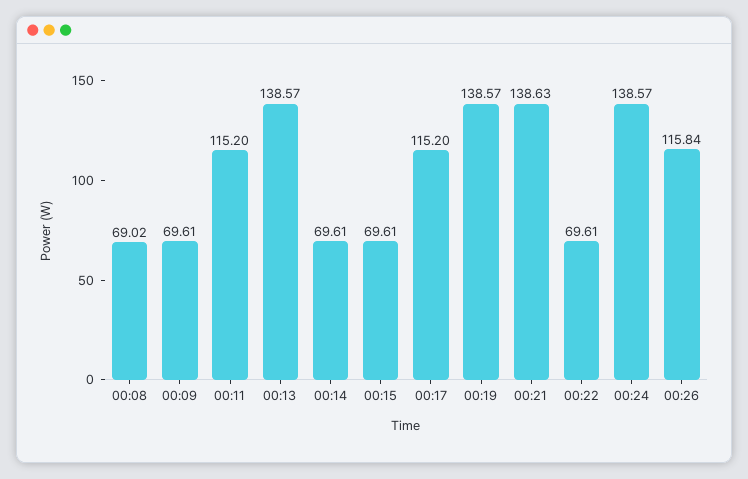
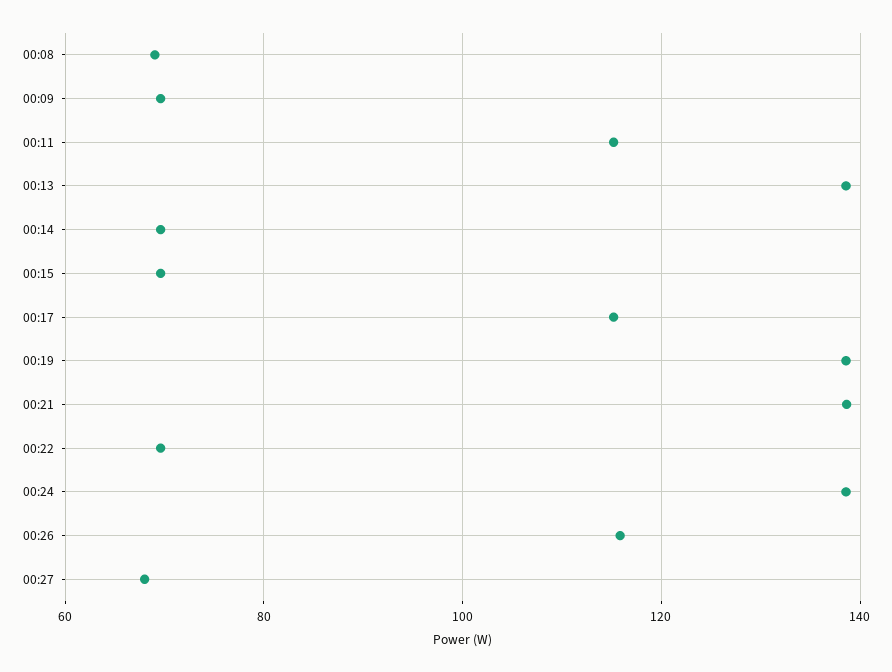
00:27: none -> 68

